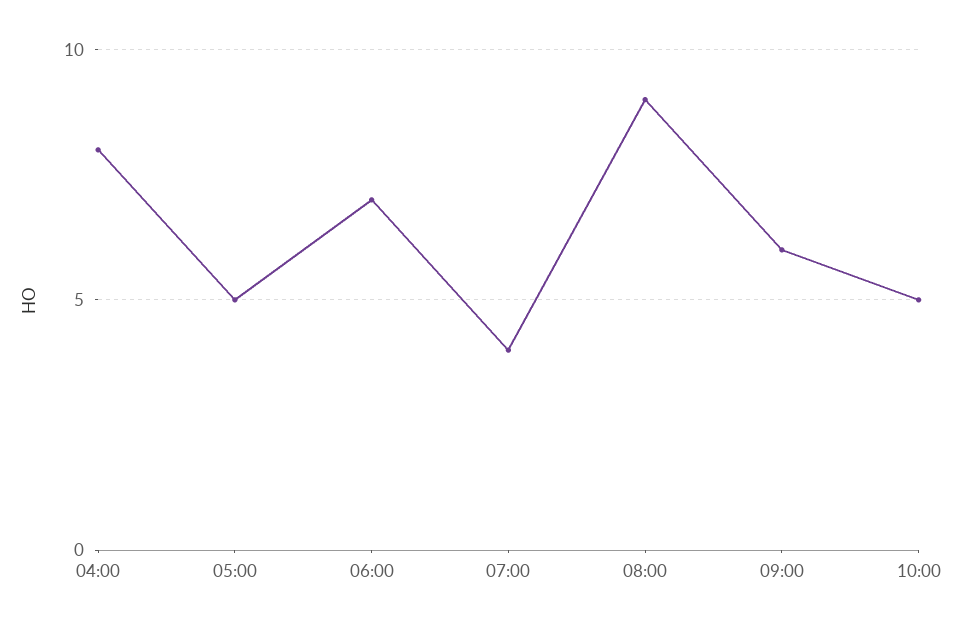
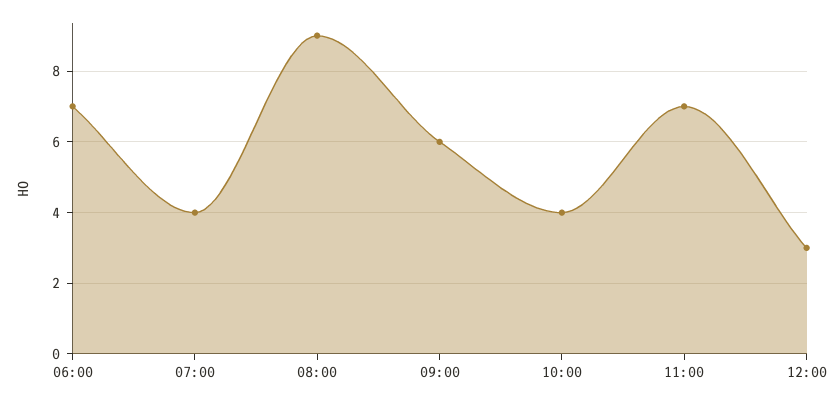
04:00: 8 -> none
05:00: 5 -> none
10:00: 5 -> 4
11:00: none -> 7
12:00: none -> 3

